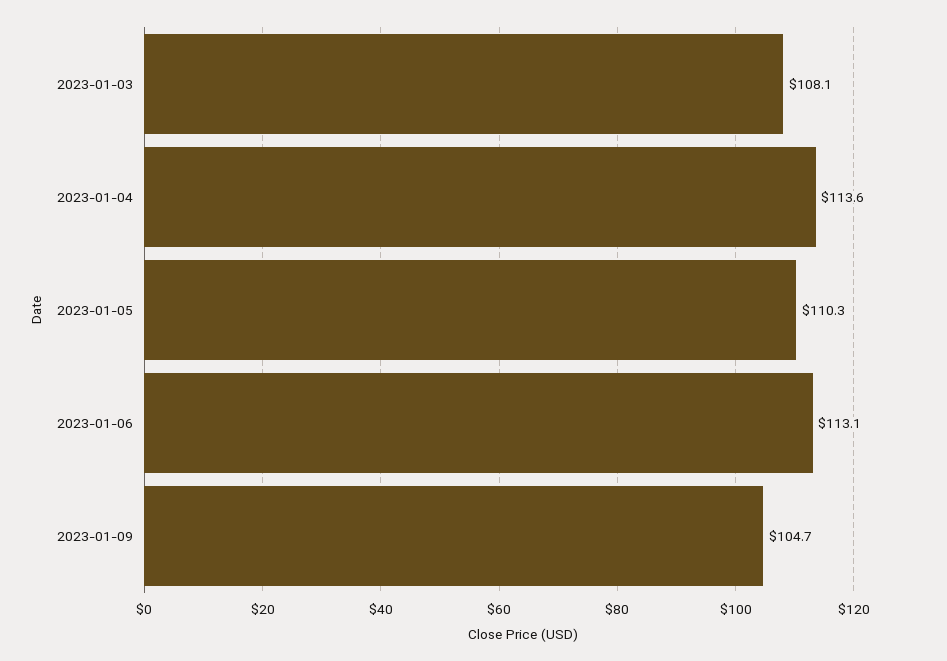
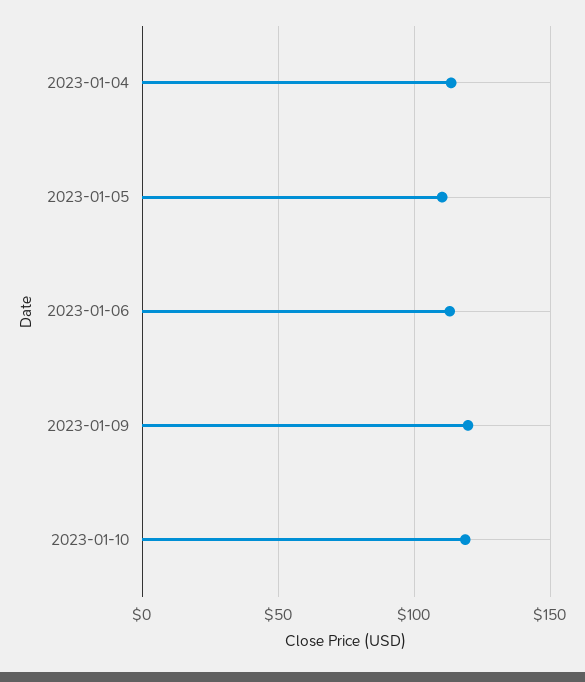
2023-01-03: 108.1 -> none
2023-01-09: 104.7 -> 120
2023-01-10: none -> 120

